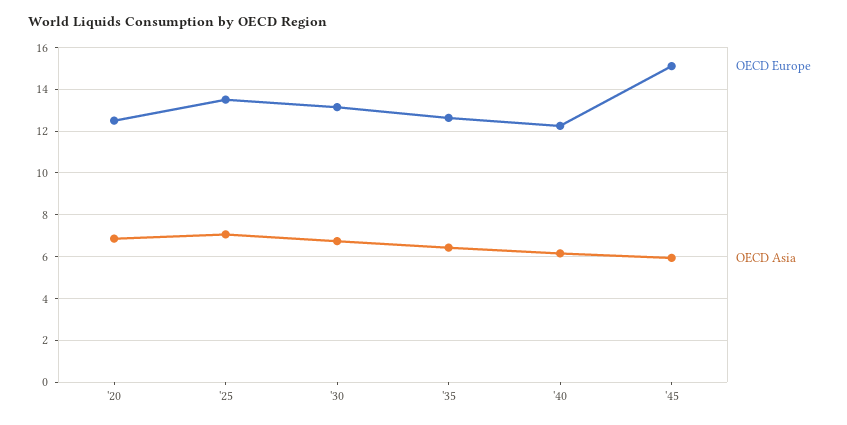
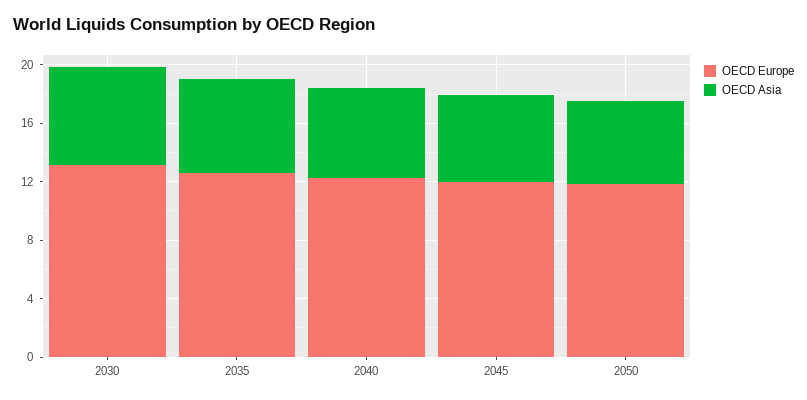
OECD Europe, '20: 12.5 -> none
OECD Asia, '20: 7 -> none
OECD Europe, '25: 13.5 -> none
OECD Asia, '25: 7 -> none
OECD Europe, '45: 15 -> 12
OECD Europe, 2050: none -> 12
OECD Asia, 2050: none -> 6

